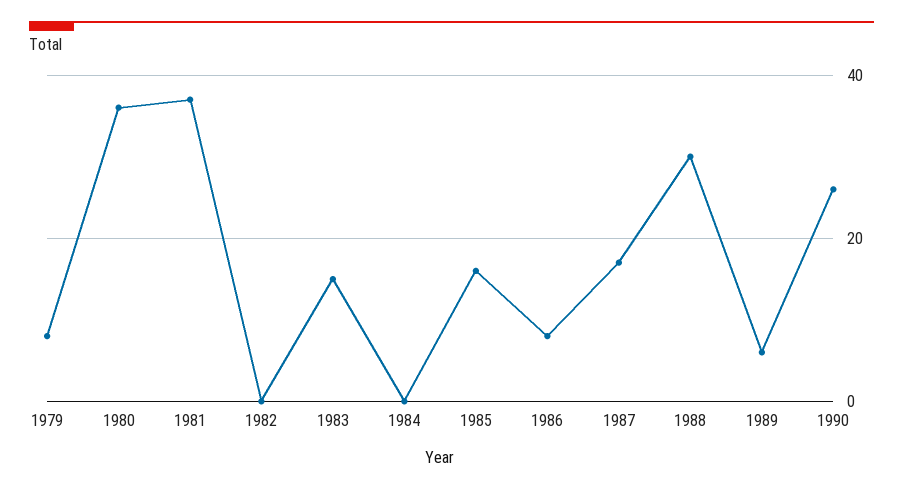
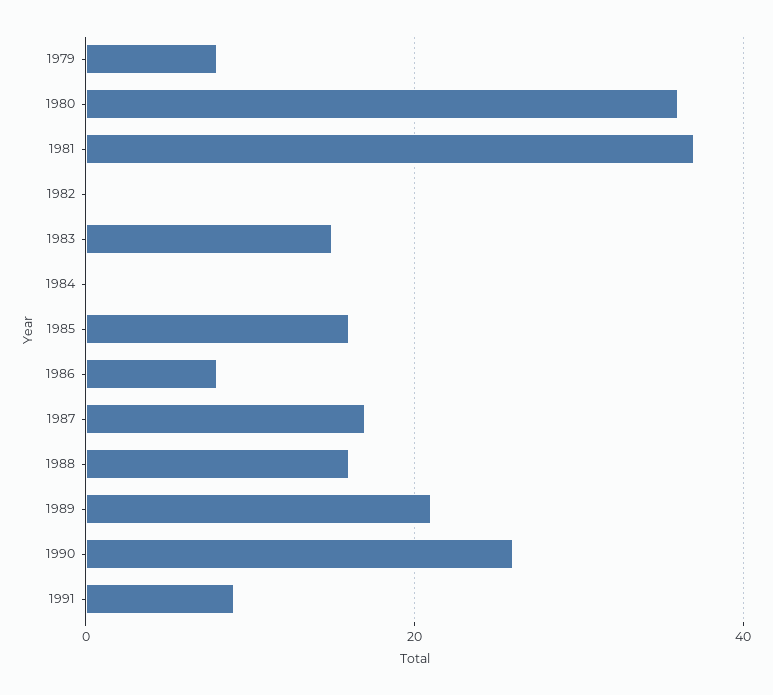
1988: 30 -> 15
1989: 5 -> 20
1991: none -> 10

